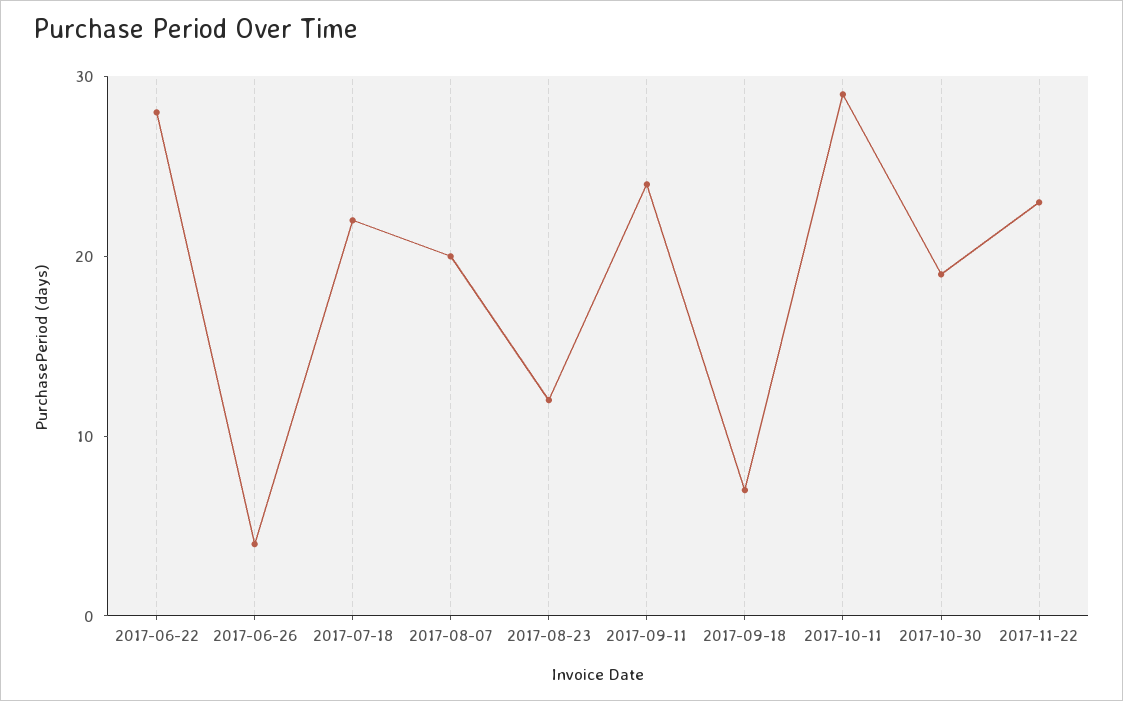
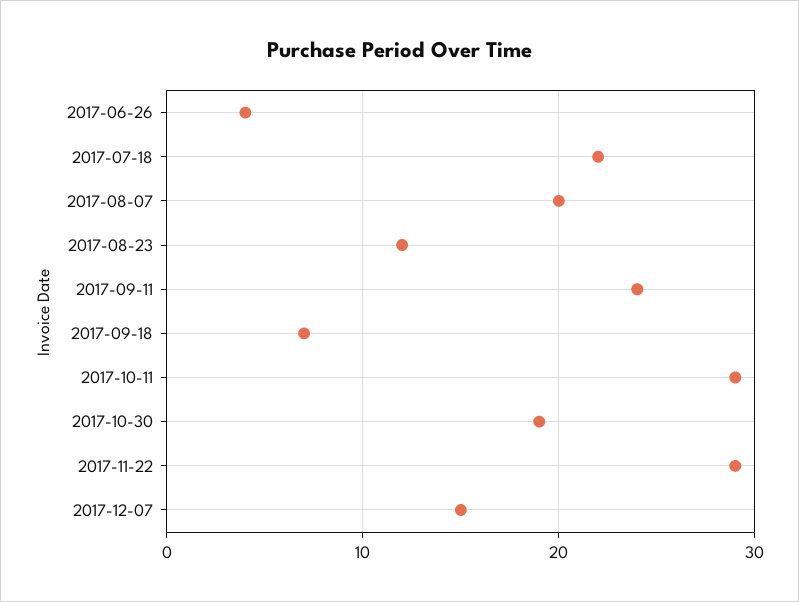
2017-06-22: 28 -> none
2017-11-22: 23 -> 29
2017-12-07: none -> 15

